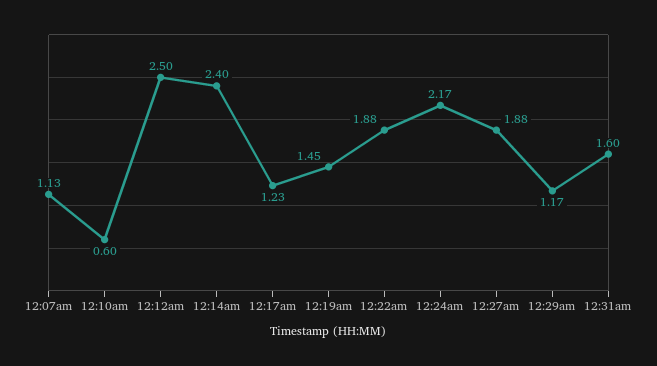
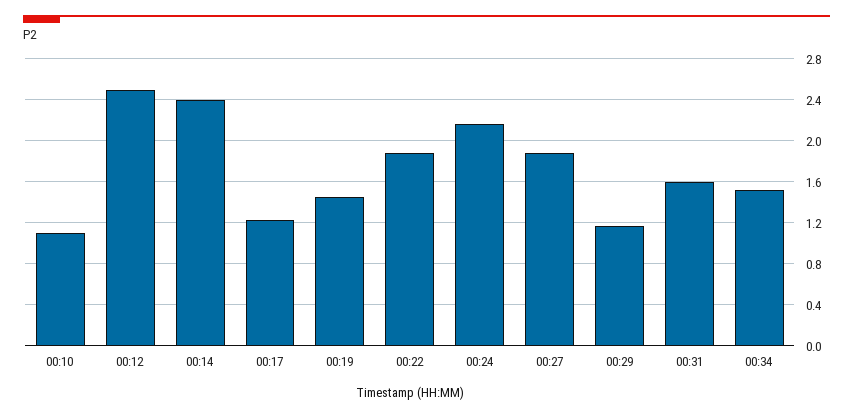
12:07am: 1.13 -> none
12:10am: 0.6 -> 1.1
00:34: none -> 1.5

